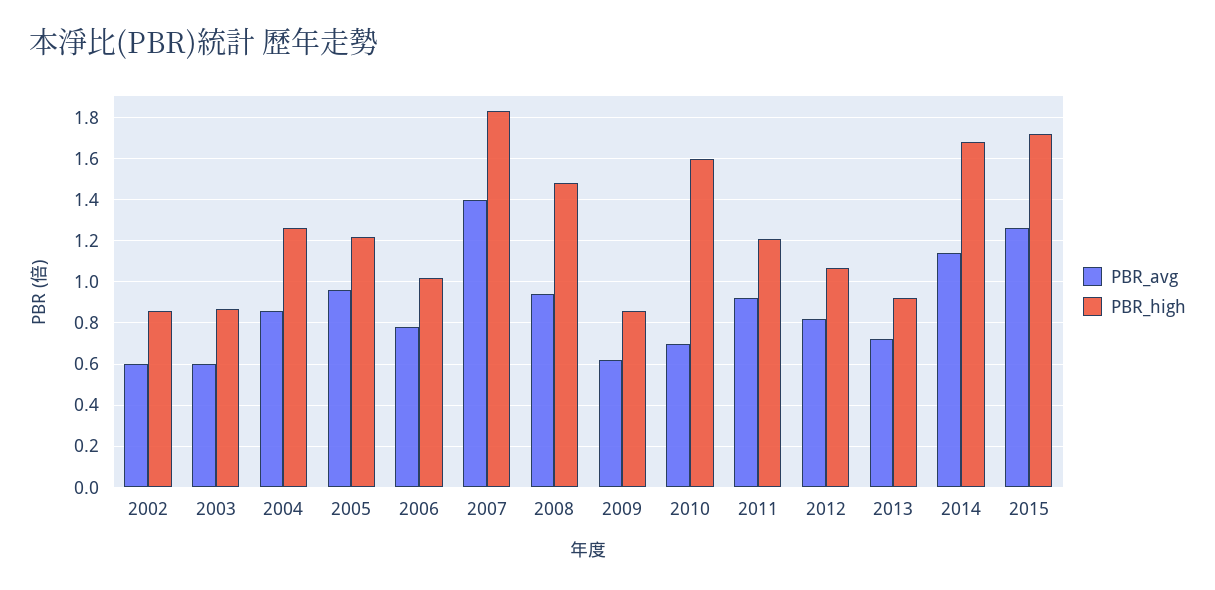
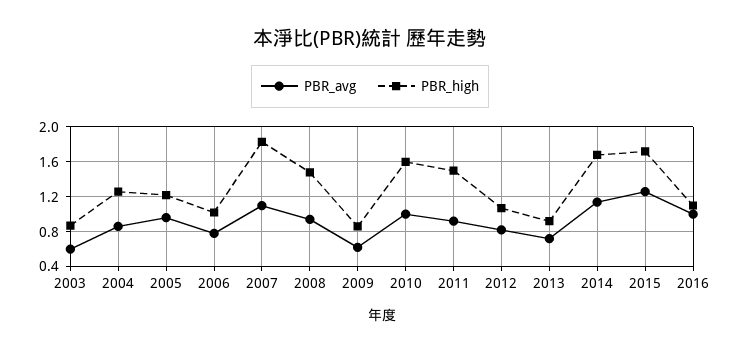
PBR_avg, 2002: 0.6 -> none
PBR_high, 2002: 0.85 -> none
PBR_avg, 2007: 1.4 -> 1.1
PBR_avg, 2010: 0.7 -> 1
PBR_high, 2011: 1.2 -> 1.5
PBR_avg, 2016: none -> 1
PBR_high, 2016: none -> 1.1

